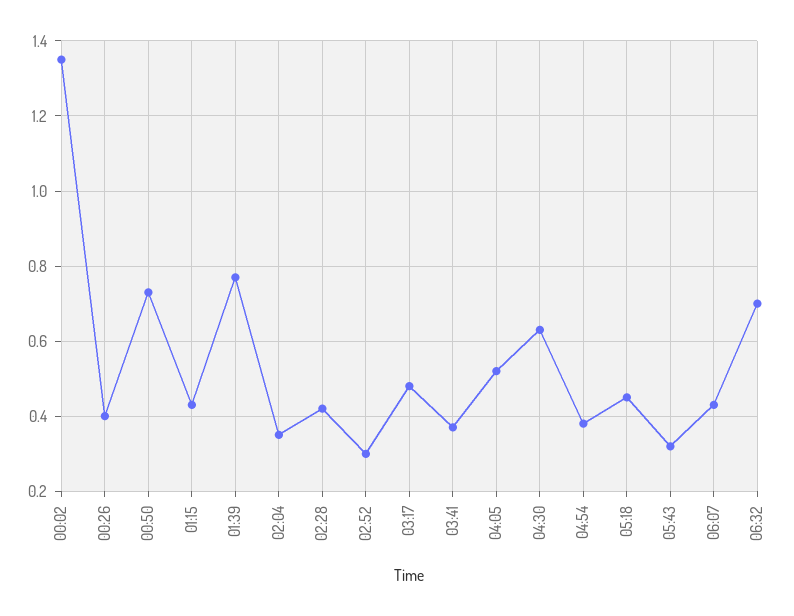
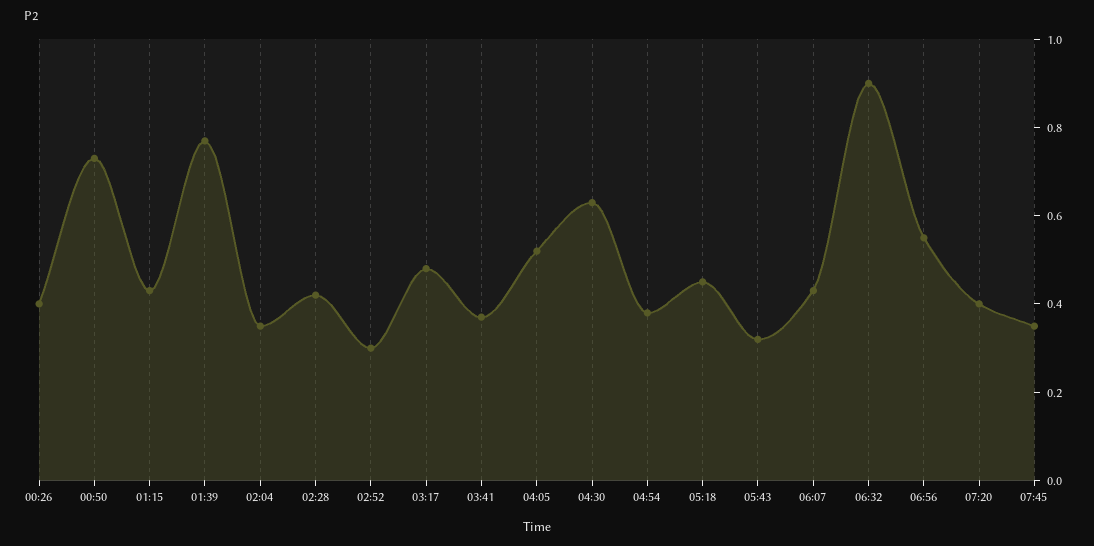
00:02: 1.35 -> none
06:32: 0.7 -> 0.9
06:56: none -> 0.55
07:20: none -> 0.4
07:45: none -> 0.35

